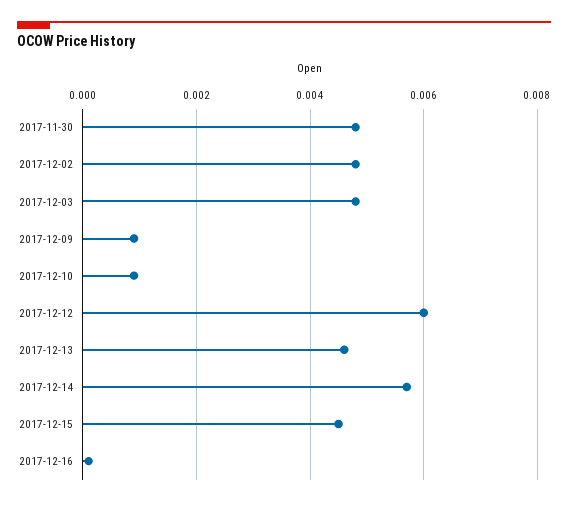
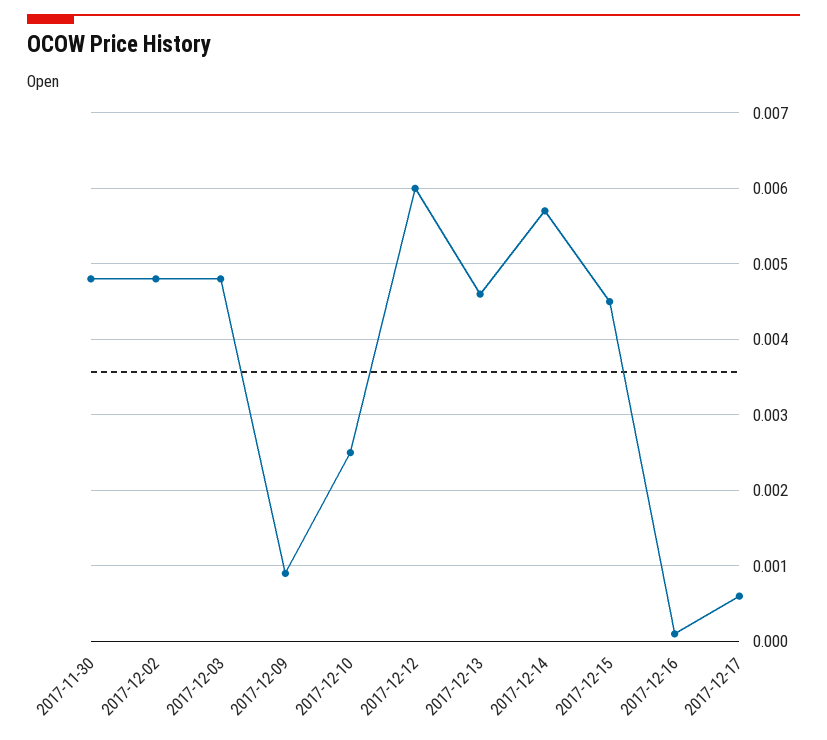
2017-12-10: 0.001 -> 0.0025
2017-12-17: none -> 0.0006

